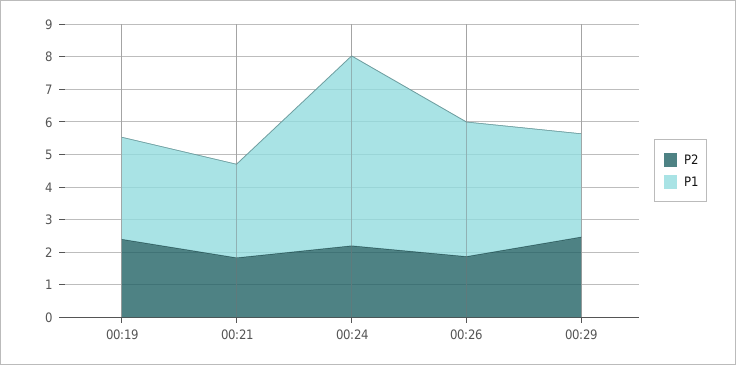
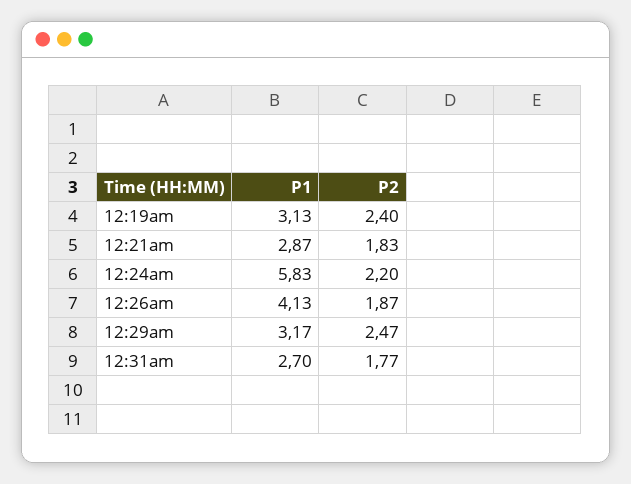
P1, 12:31am: none -> 2.7
P2, 12:31am: none -> 1.77

